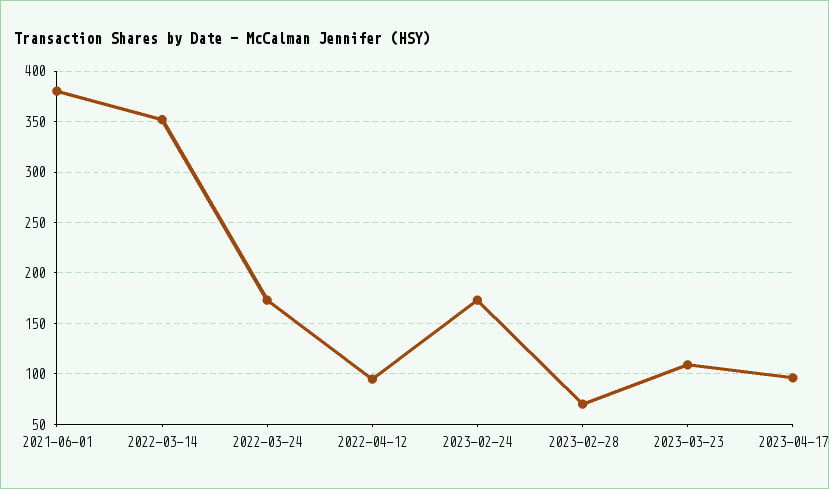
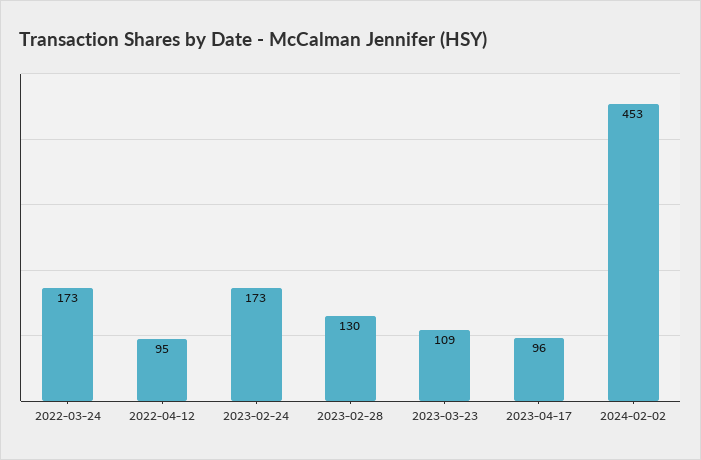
2021-06-01: 380 -> none
2022-03-14: 350 -> none
2023-02-28: 70 -> 130
2024-02-02: none -> 453

